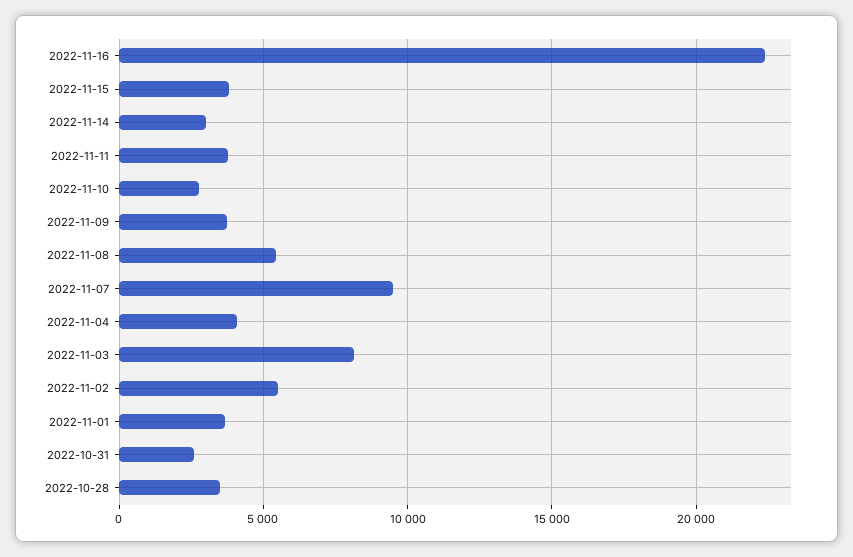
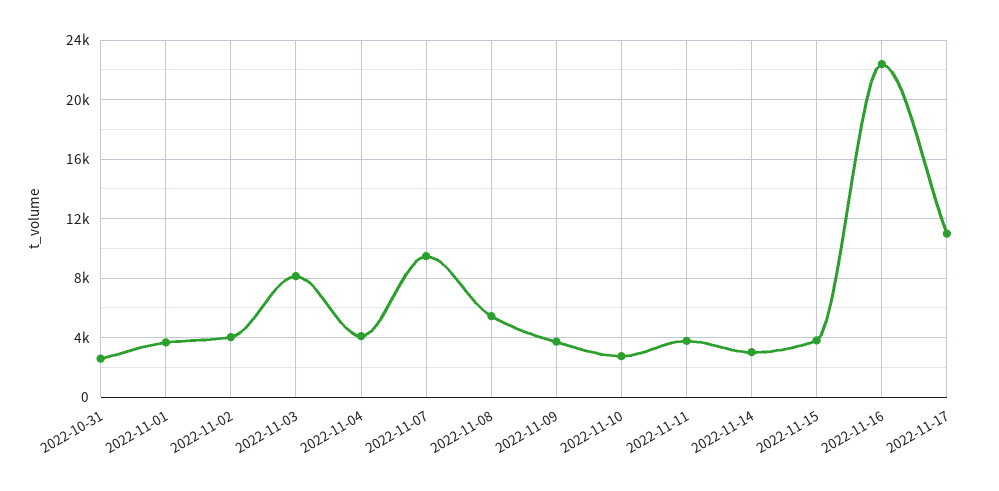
2022-11-02: 5500 -> 4000
2022-10-28: 3500 -> none
2022-11-17: none -> 11000

